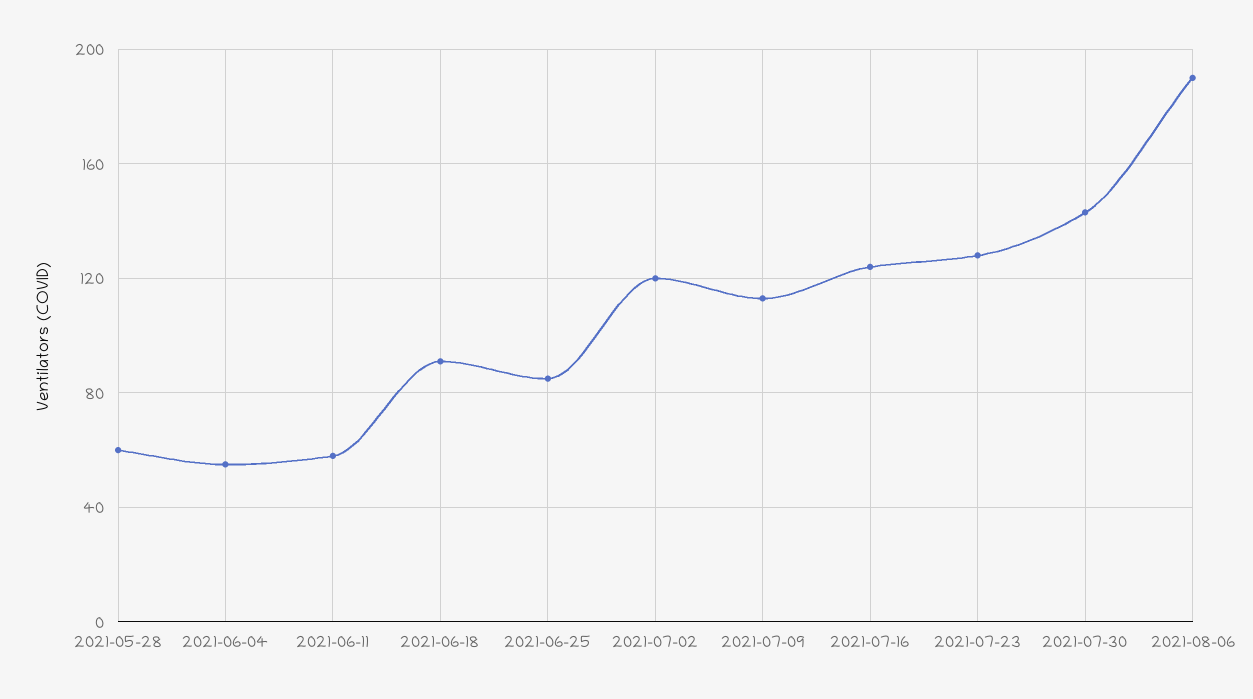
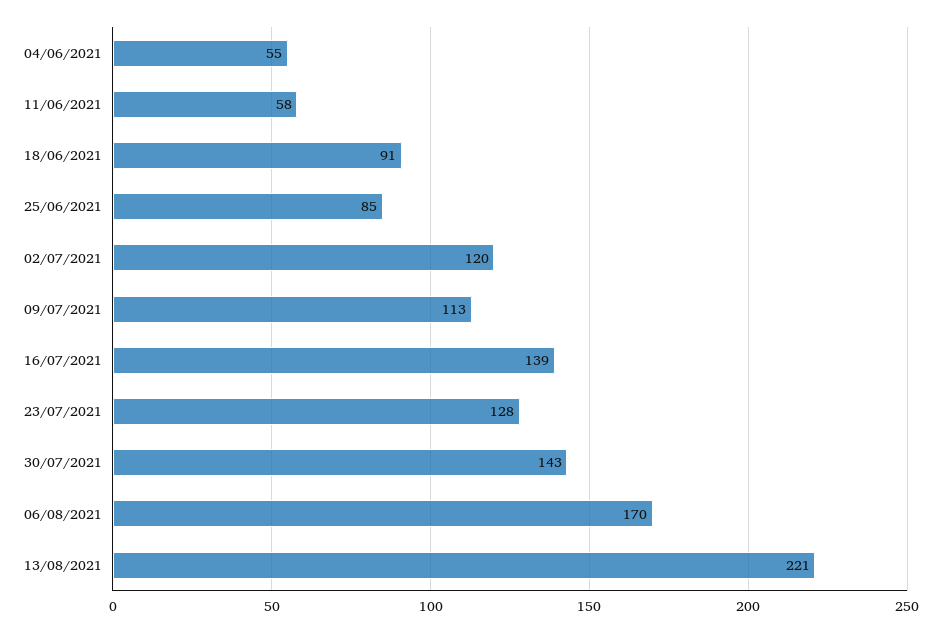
2021-05-28: 60 -> none
2021-07-16: 125 -> 139
2021-08-06: 190 -> 170
13/08/2021: none -> 221

